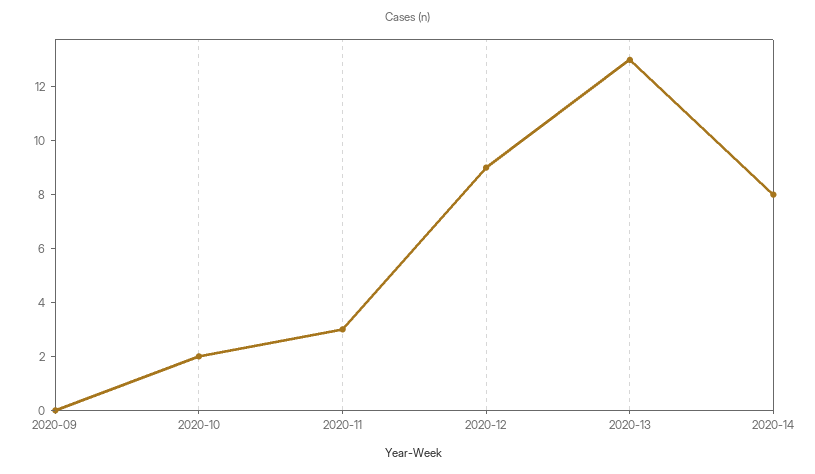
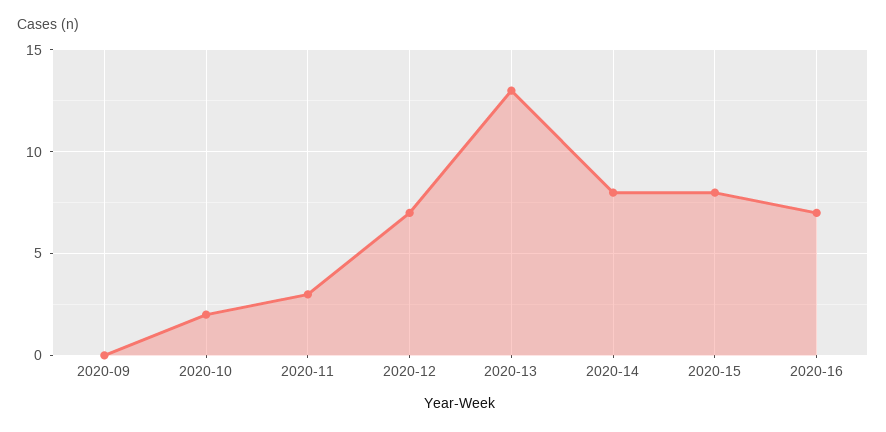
2020-12: 9 -> 7
2020-15: none -> 8
2020-16: none -> 7

